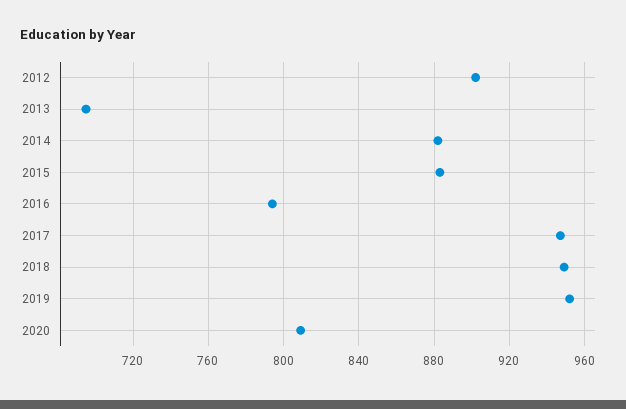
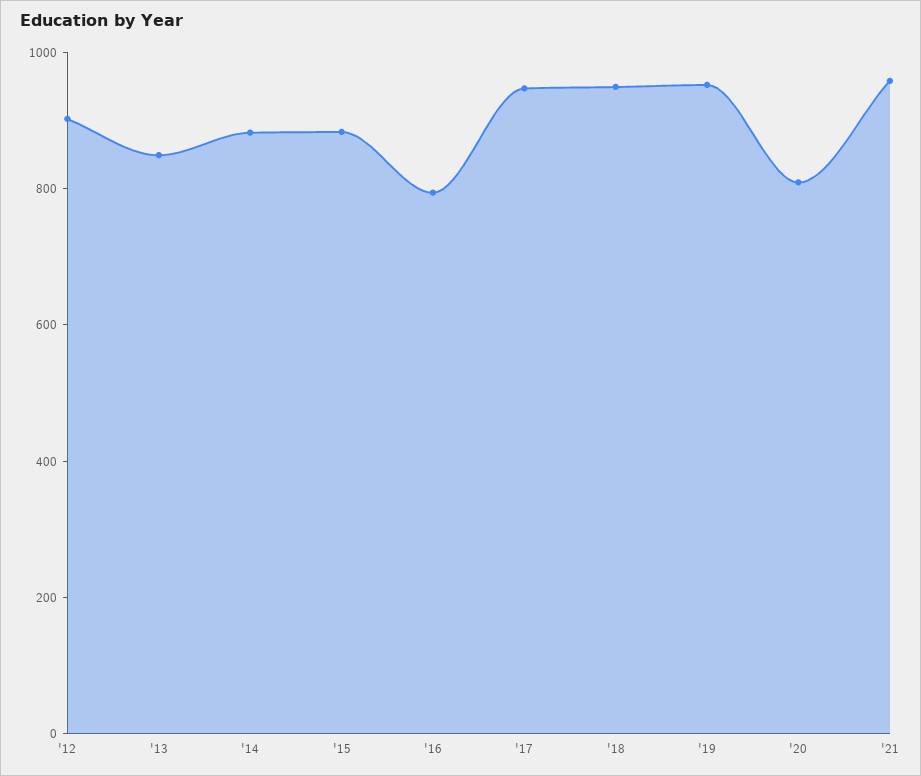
2013: 695 -> 850
'21: none -> 950

